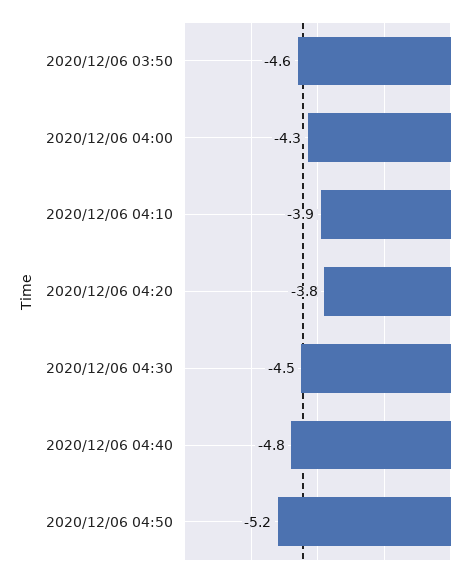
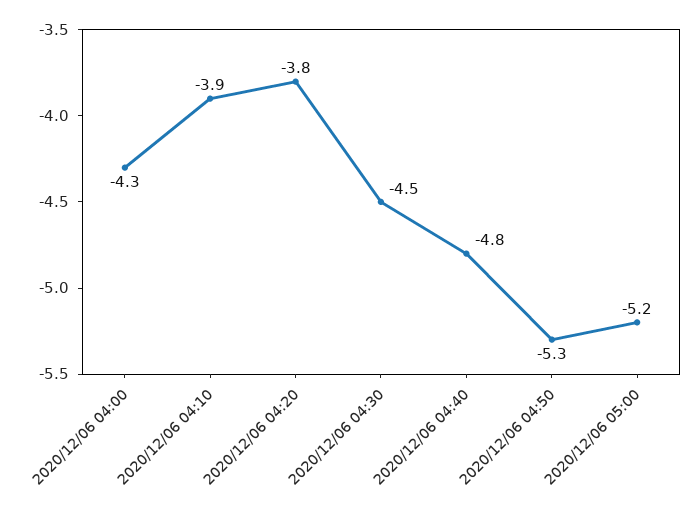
2020/12/06 03:50: -4.6 -> none
2020/12/06 04:50: -5.2 -> -5.3
2020/12/06 05:00: none -> -5.2

